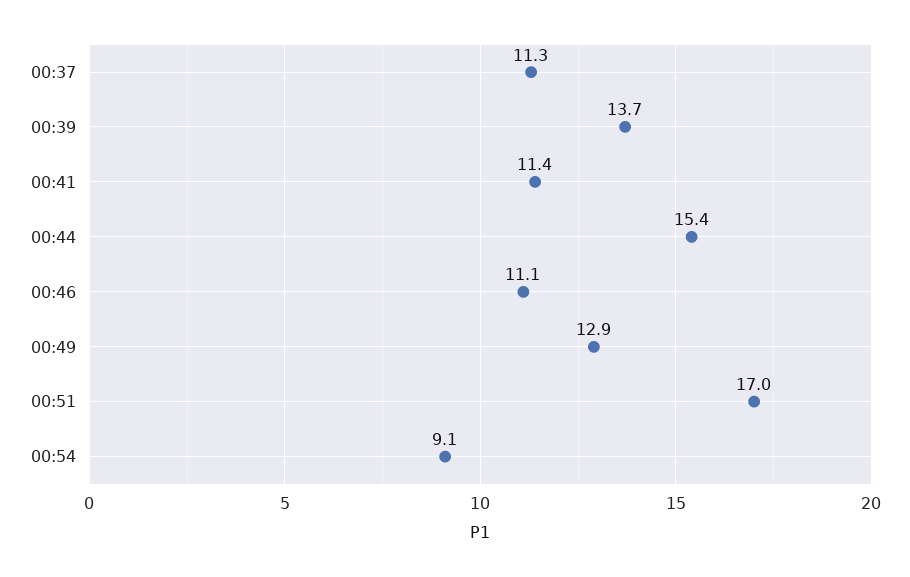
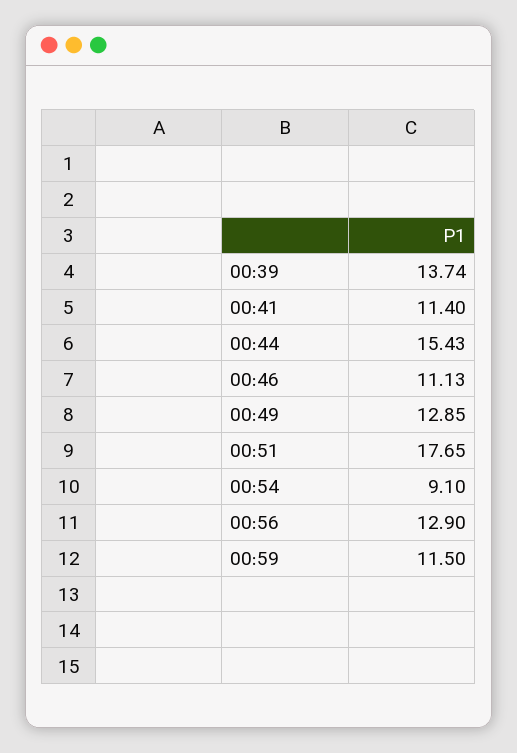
00:37: 11.3 -> none
00:51: 17 -> 17.65
00:56: none -> 12.9
00:59: none -> 11.5

